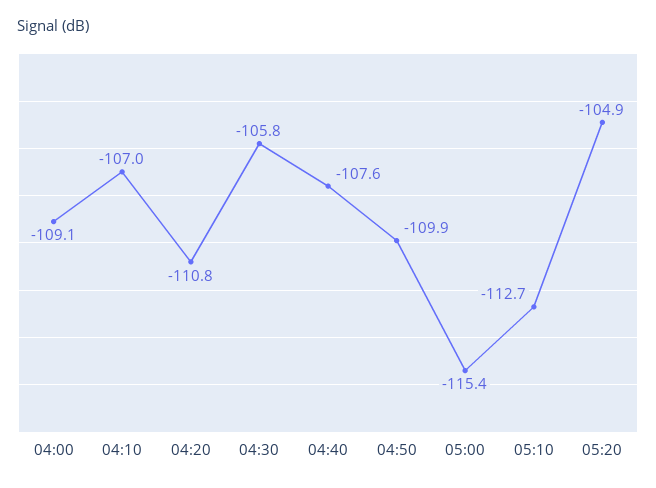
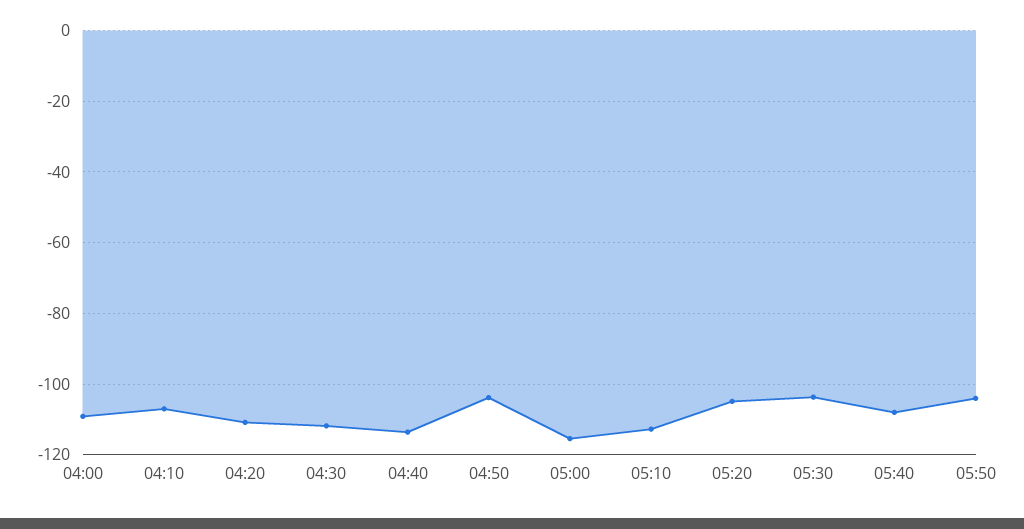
04:30: -105.8 -> -112
04:40: -107.6 -> -114
04:50: -109.9 -> -104
05:30: none -> -104
05:40: none -> -108
05:50: none -> -104

